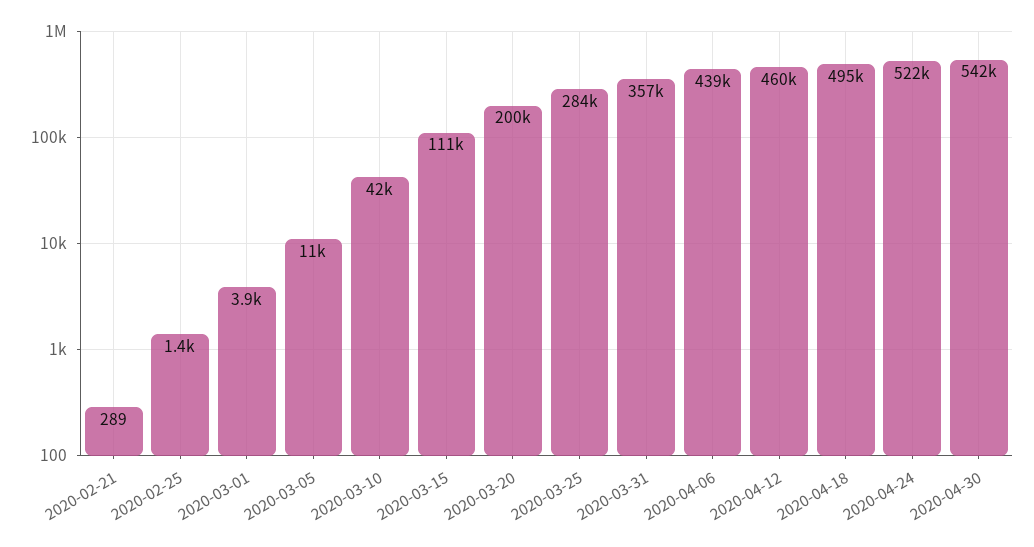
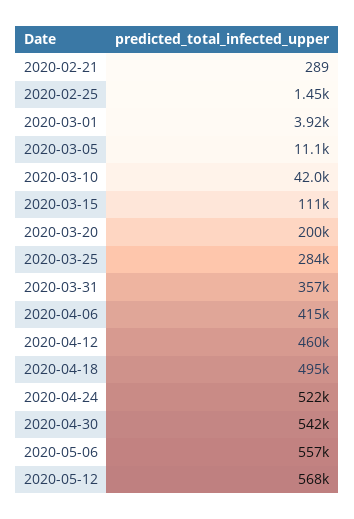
2020-04-06: 439000 -> 415000
2020-05-06: none -> 557000
2020-05-12: none -> 568000

